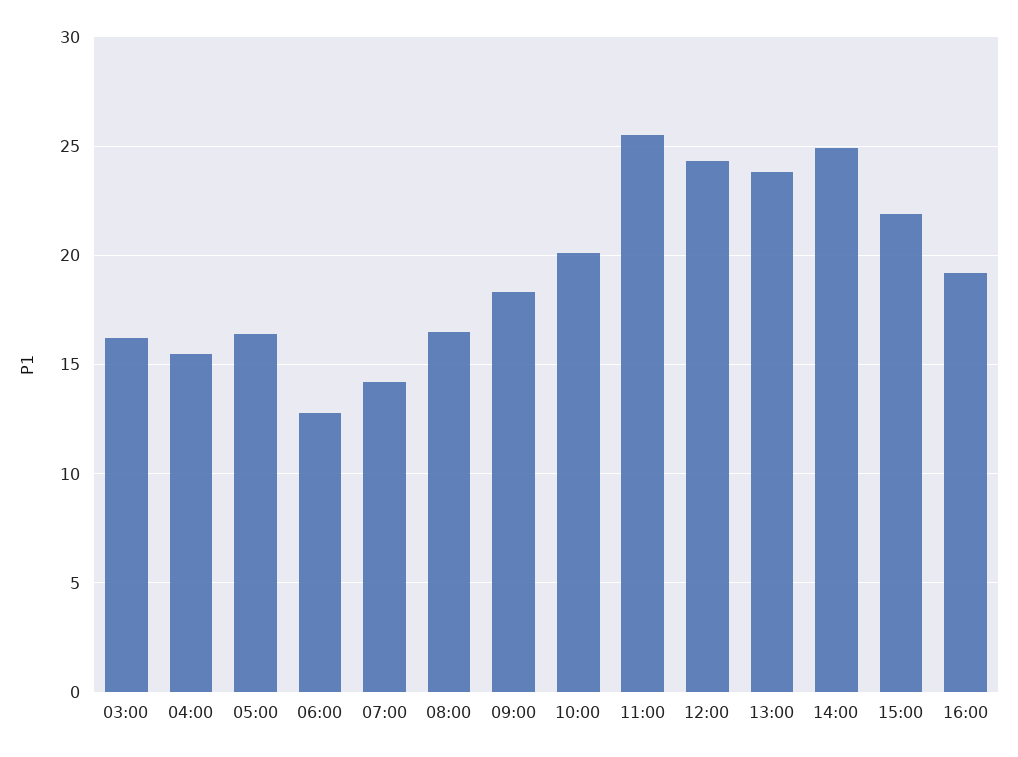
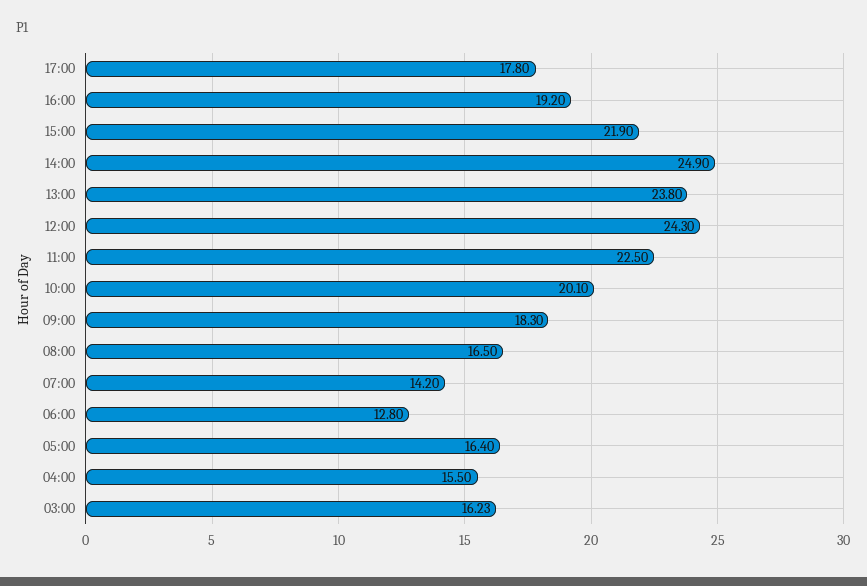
11:00: 25.5 -> 22.5
17:00: none -> 17.8

